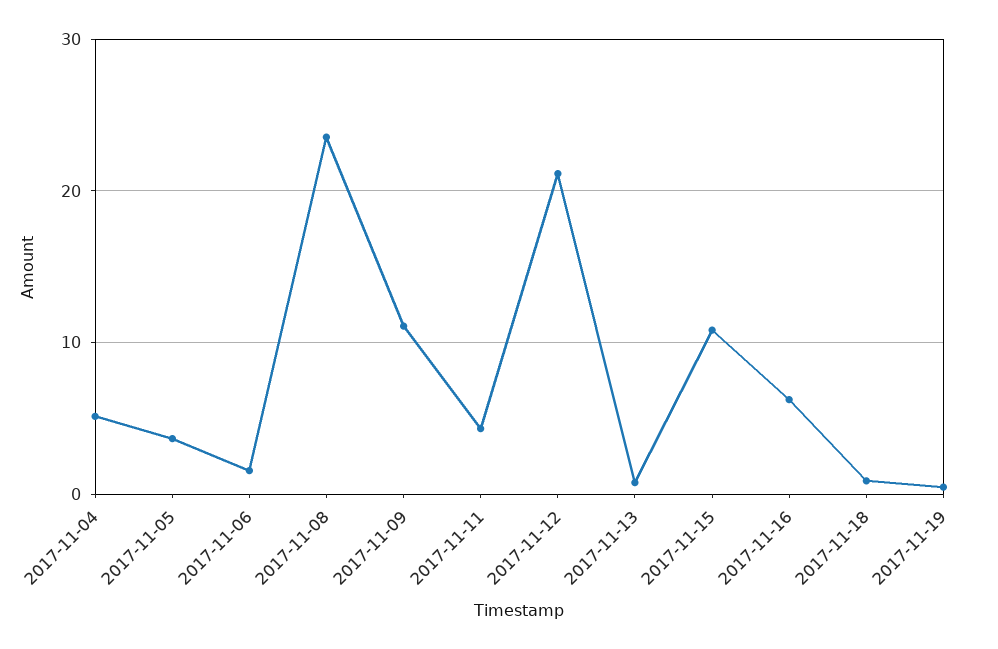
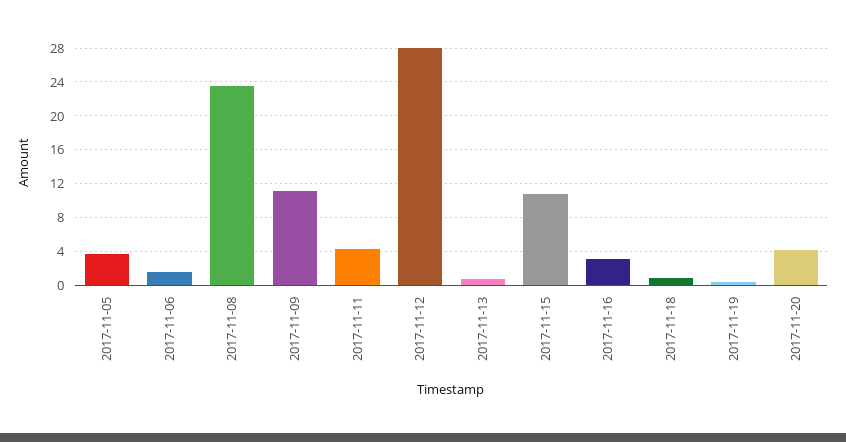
2017-11-04: 5 -> none
2017-11-12: 21 -> 28
2017-11-16: 6 -> 3
2017-11-20: none -> 4

